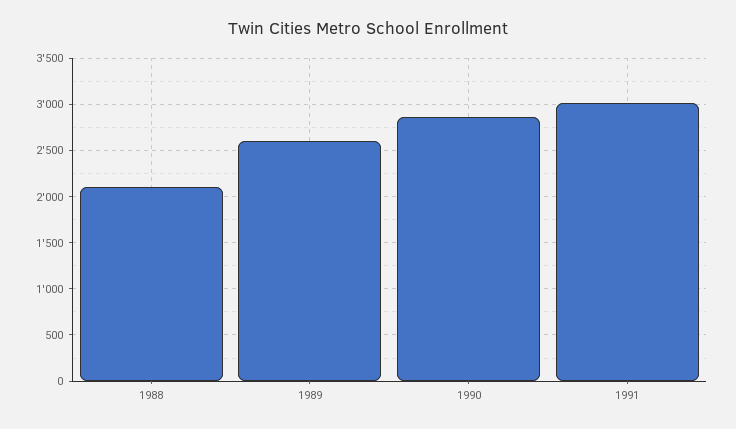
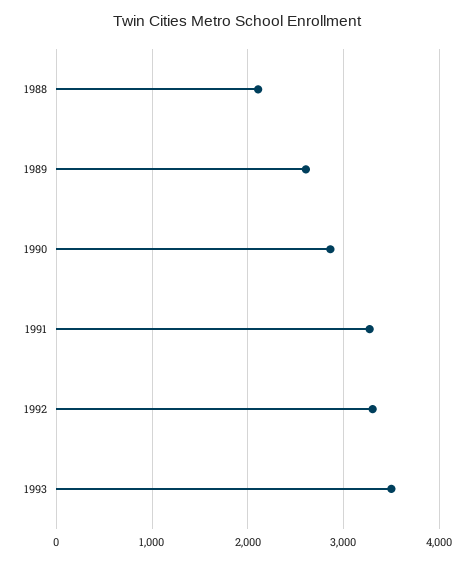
1991: 3000 -> 3300
1992: none -> 3300
1993: none -> 3500

